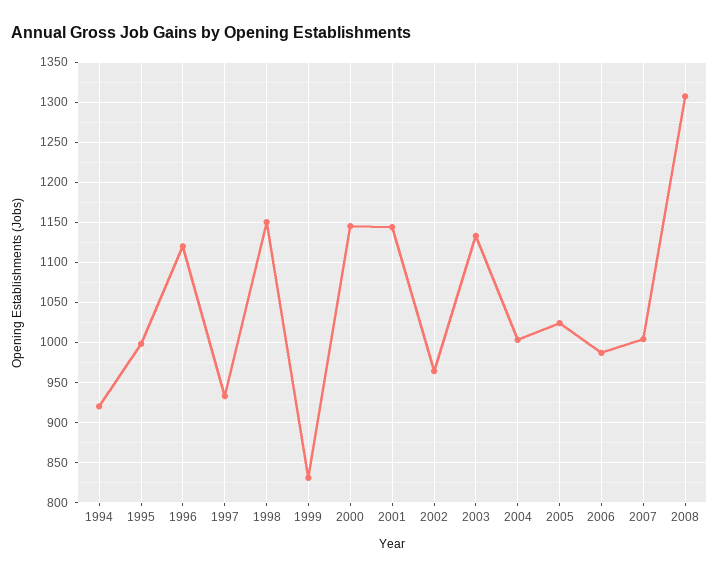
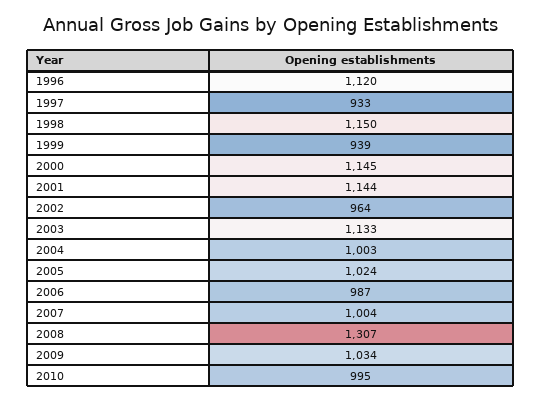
1994: 920 -> none
1995: 1000 -> none
1999: 830 -> 939
2009: none -> 1034
2010: none -> 995

